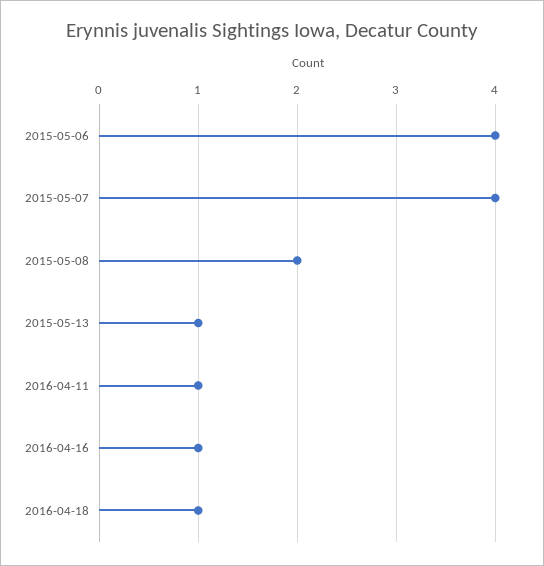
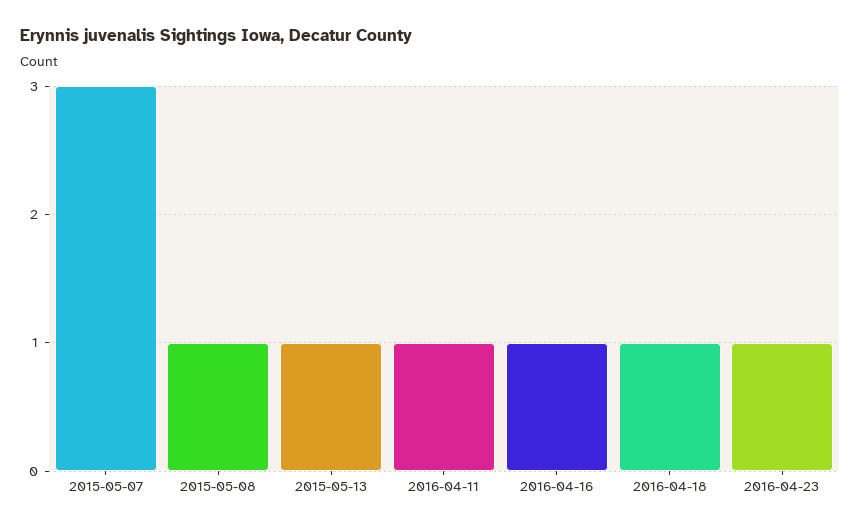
2015-05-06: 4 -> none
2015-05-07: 4 -> 3
2015-05-08: 2 -> 1
2016-04-23: none -> 1

